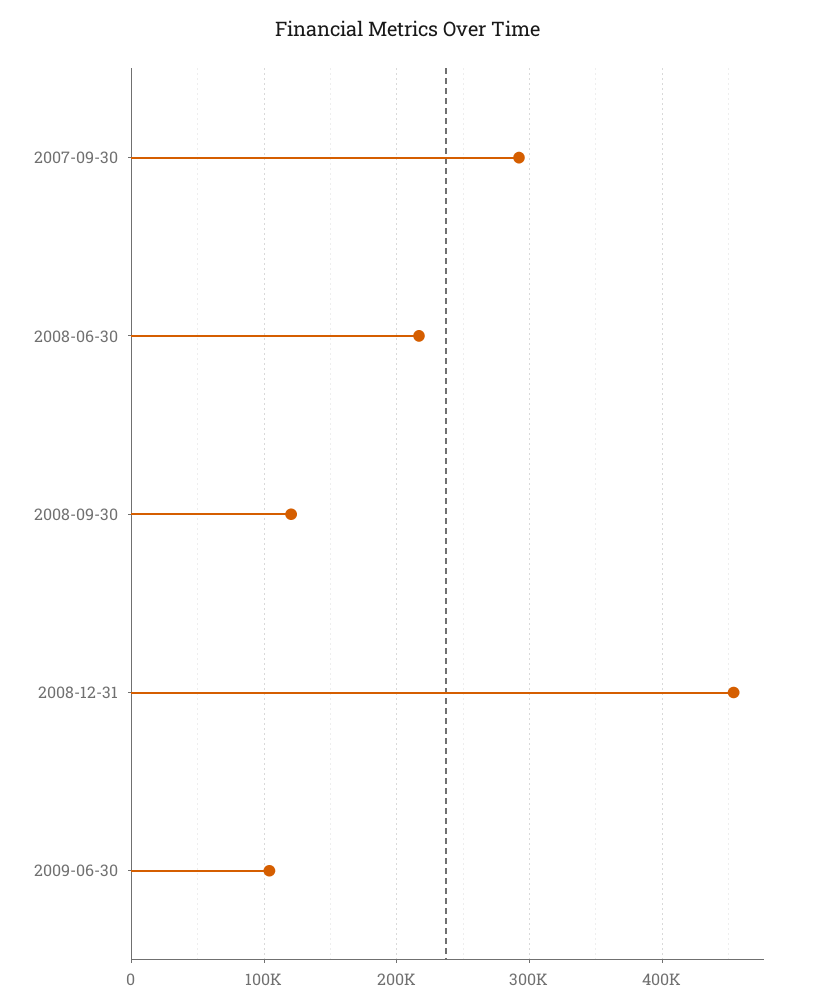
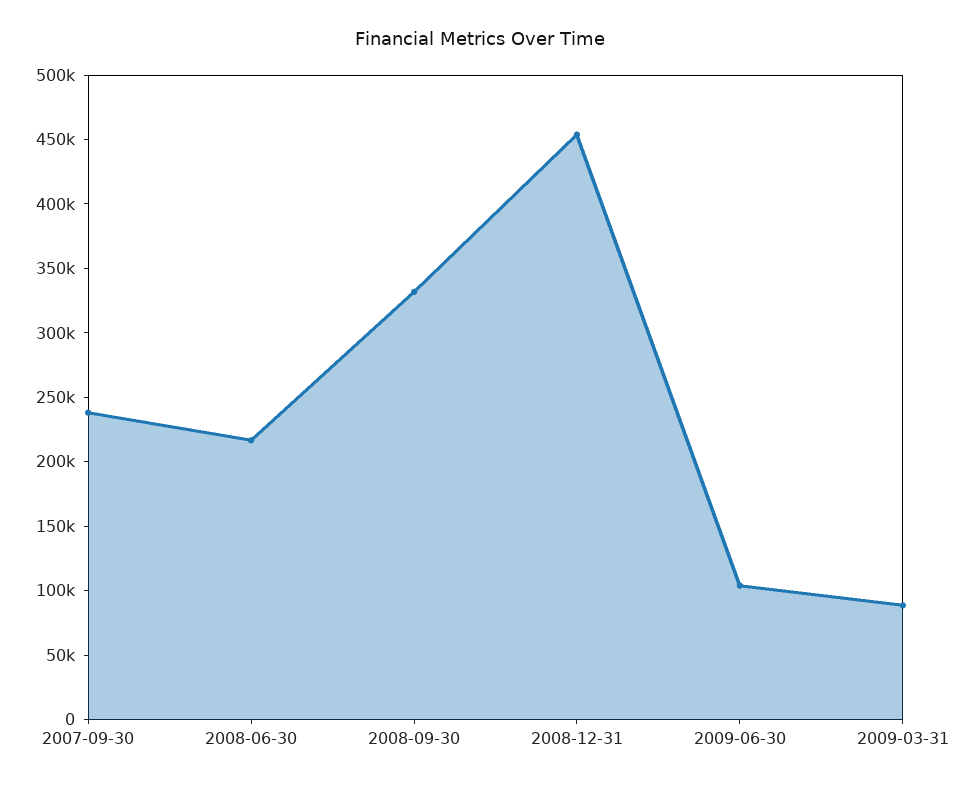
2007-09-30: 290000 -> 240000
2008-09-30: 120000 -> 330000
2009-03-31: none -> 90000

